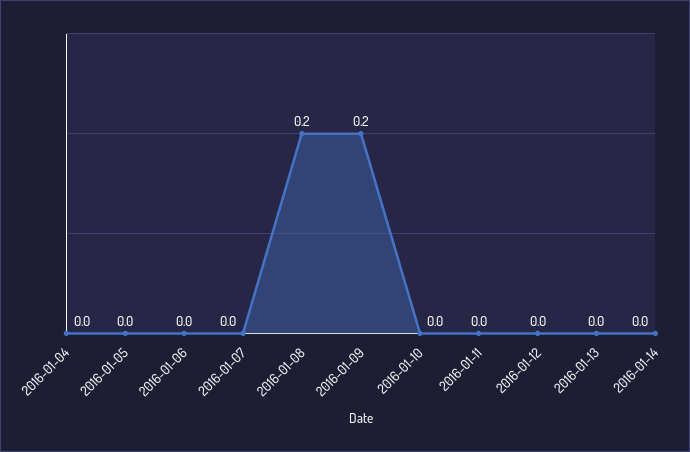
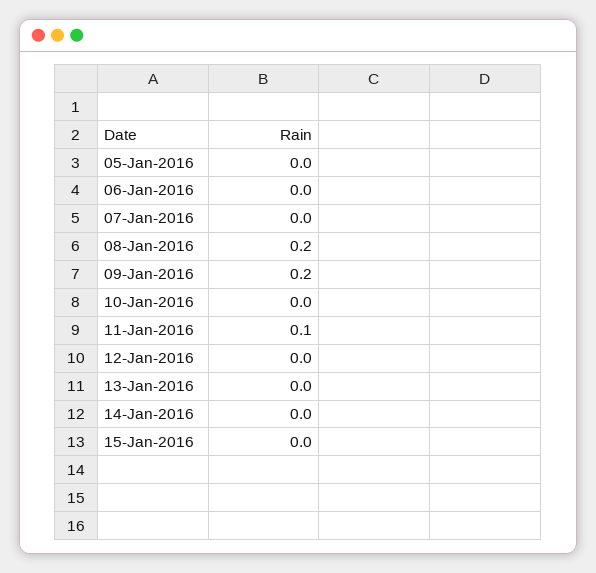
2016-01-04: 0 -> none
2016-01-11: 0 -> 0.1
15-Jan-2016: none -> 0

